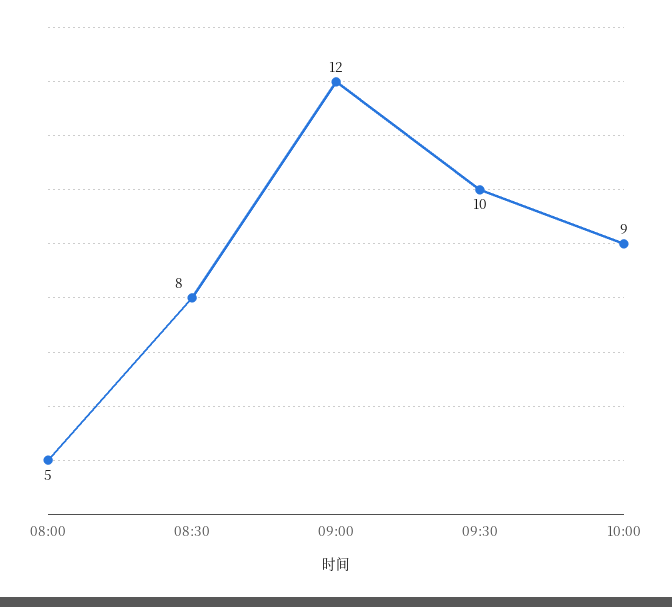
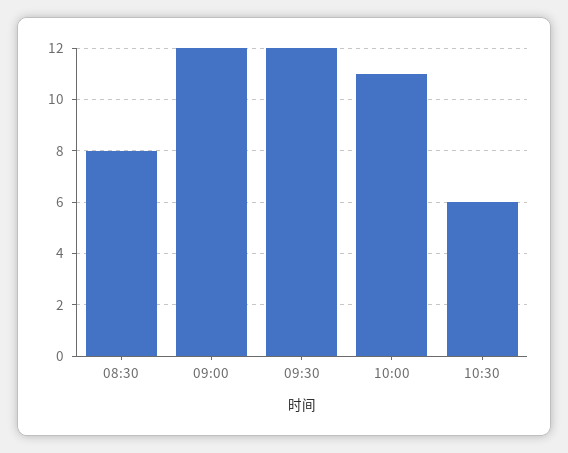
08:00: 5 -> none
09:30: 10 -> 12
10:00: 9 -> 11
10:30: none -> 6

